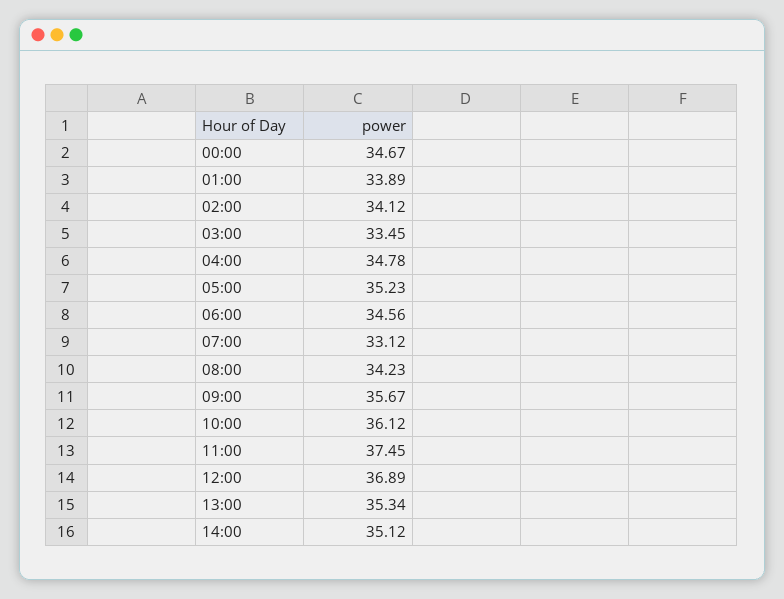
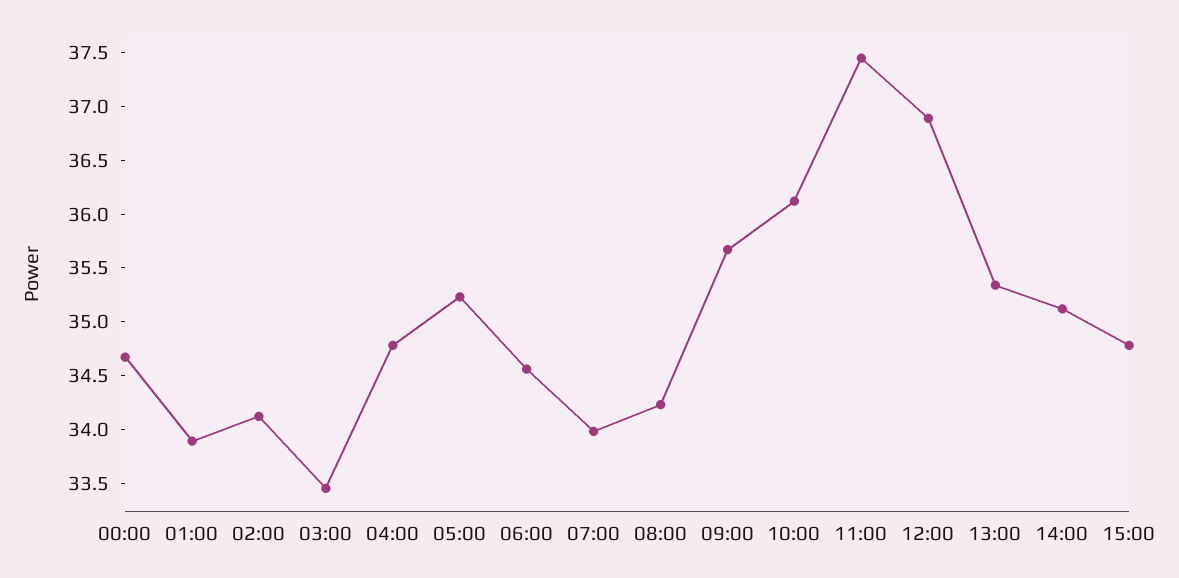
07:00: 33.12 -> 34
15:00: none -> 34.8

